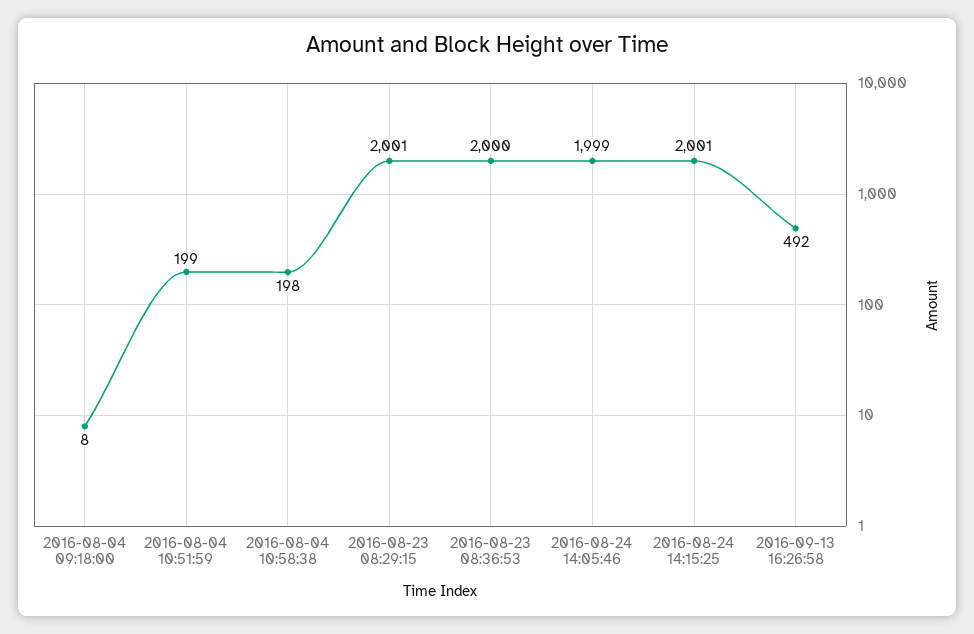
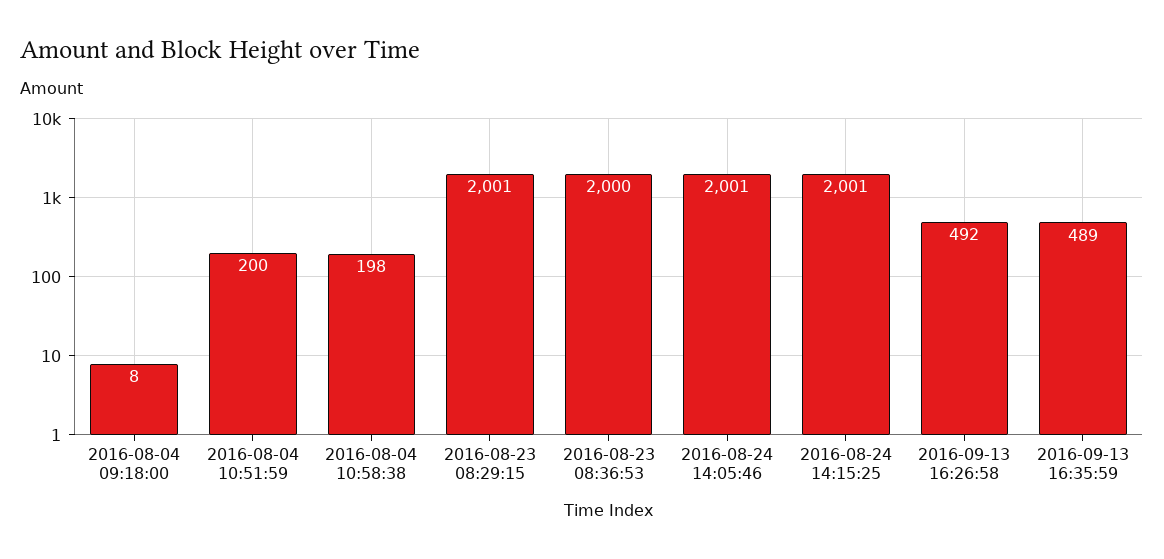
2016-08-04 10:51:59: 199 -> 200
2016-08-24 14:05:46: 1999 -> 2001
2016-09-13 16:35:59: none -> 489

